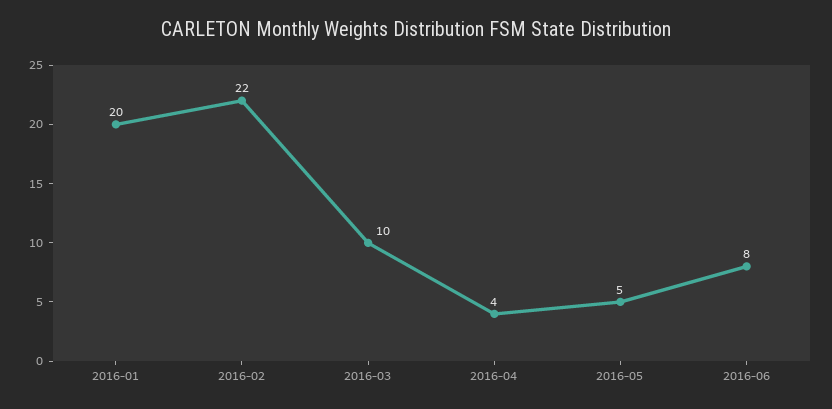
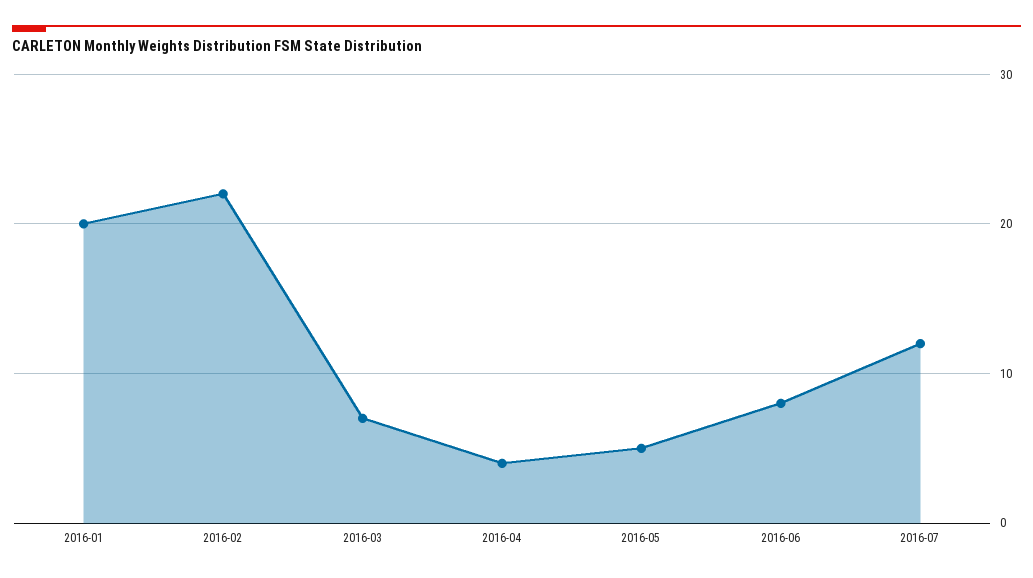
2016-03: 10 -> 7
2016-07: none -> 12

